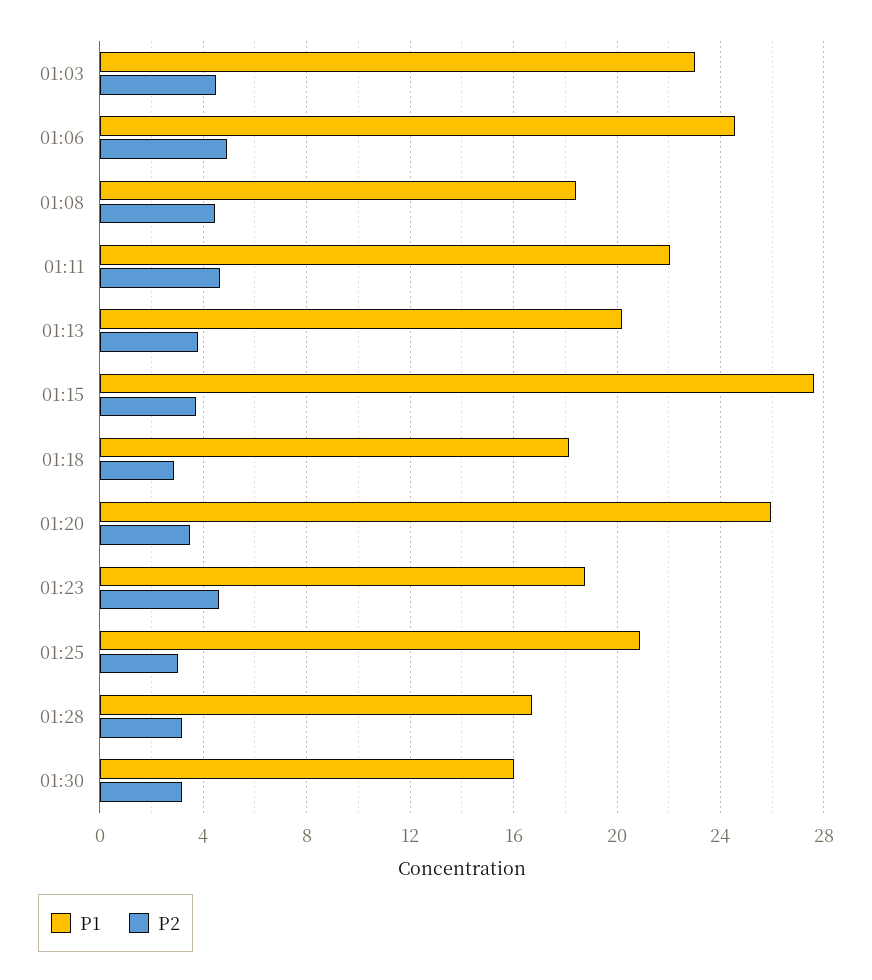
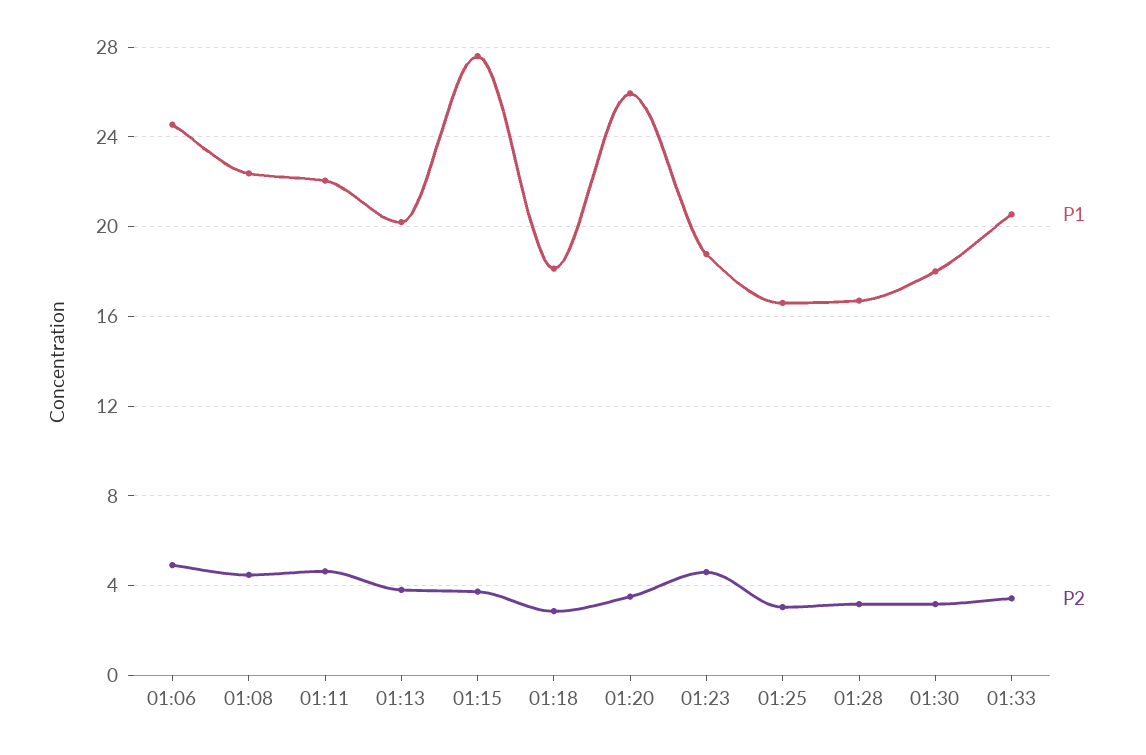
P1, 01:03: 23 -> none
P2, 01:03: 4.5 -> none
P1, 01:08: 18.5 -> 22.5
P1, 01:25: 21 -> 16.5
P1, 01:30: 16 -> 18
P1, 01:33: none -> 20.5
P2, 01:33: none -> 3.5

